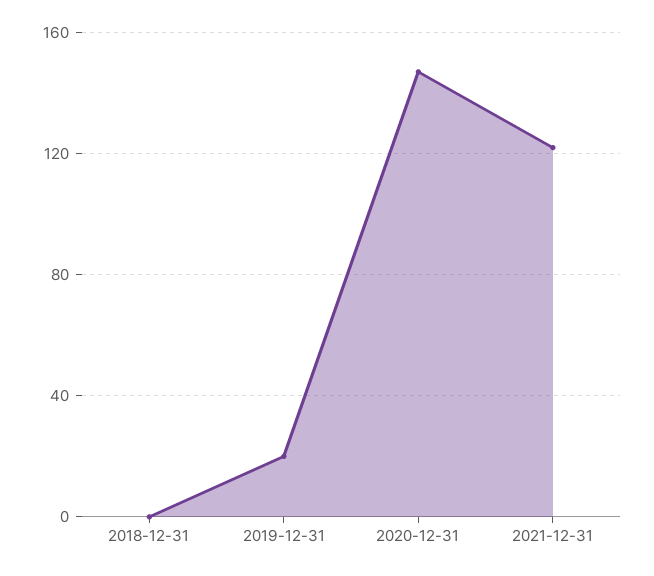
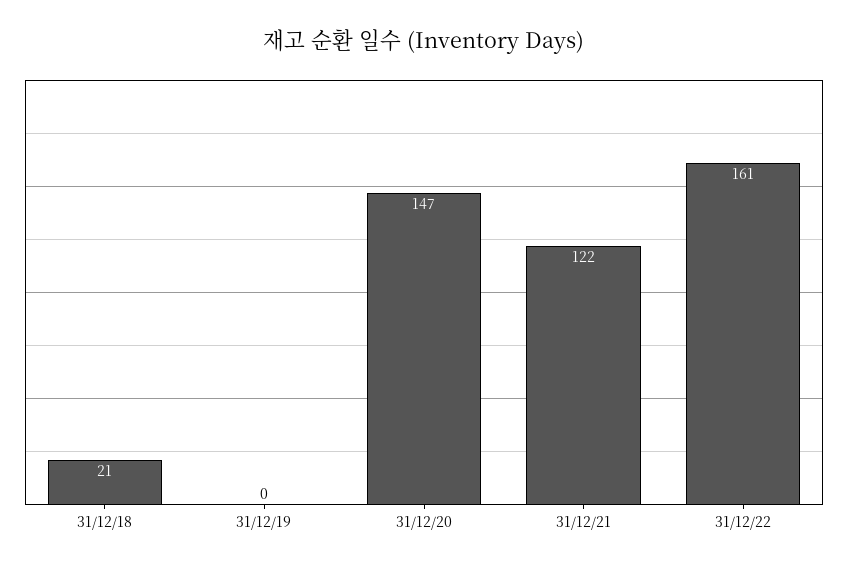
2018-12-31: 0 -> 21
2019-12-31: 20 -> 0
31/12/22: none -> 161

